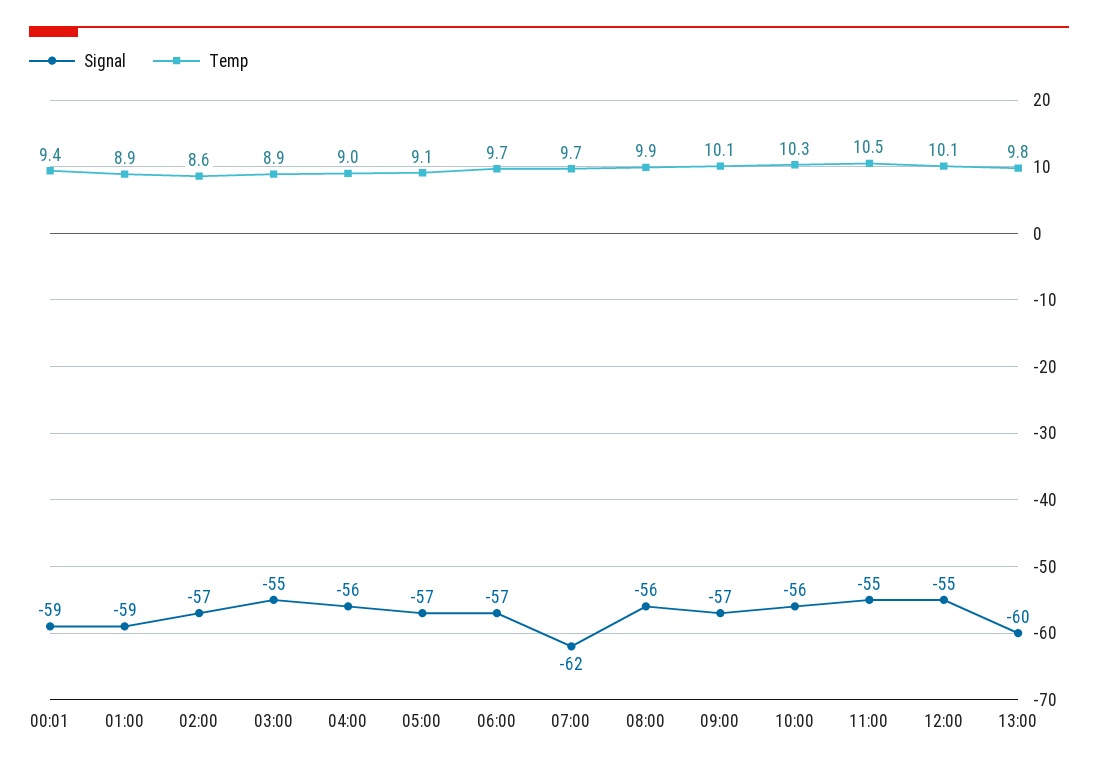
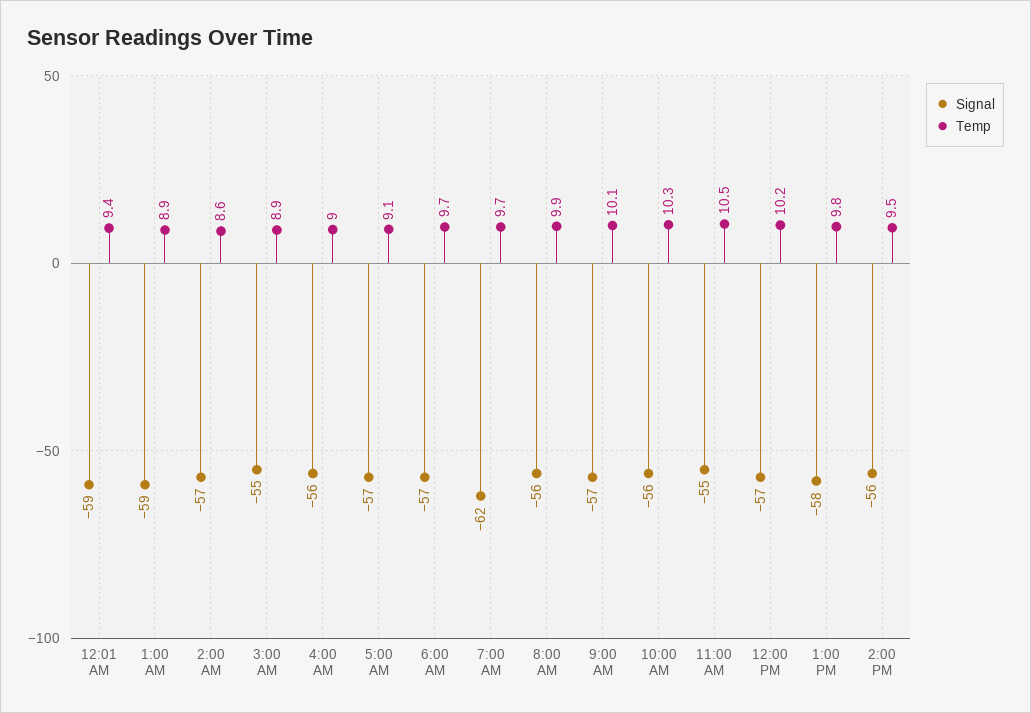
Signal, 12:00: -55 -> -57
Temp, 12:00: 10.1 -> 10.2
Signal, 13:00: -60 -> -58
Signal, 2:00 PM: none -> -56
Temp, 2:00 PM: none -> 9.5

